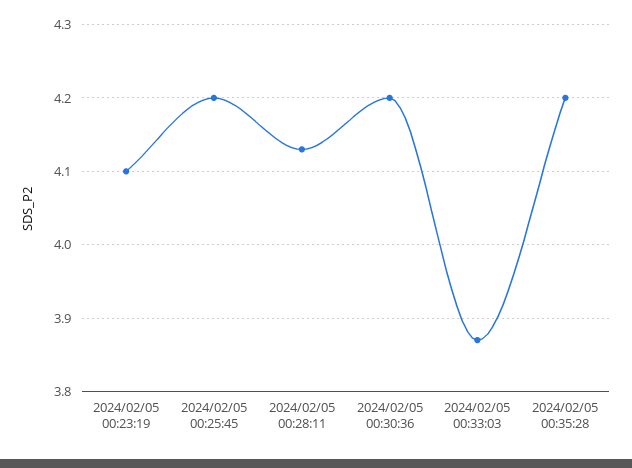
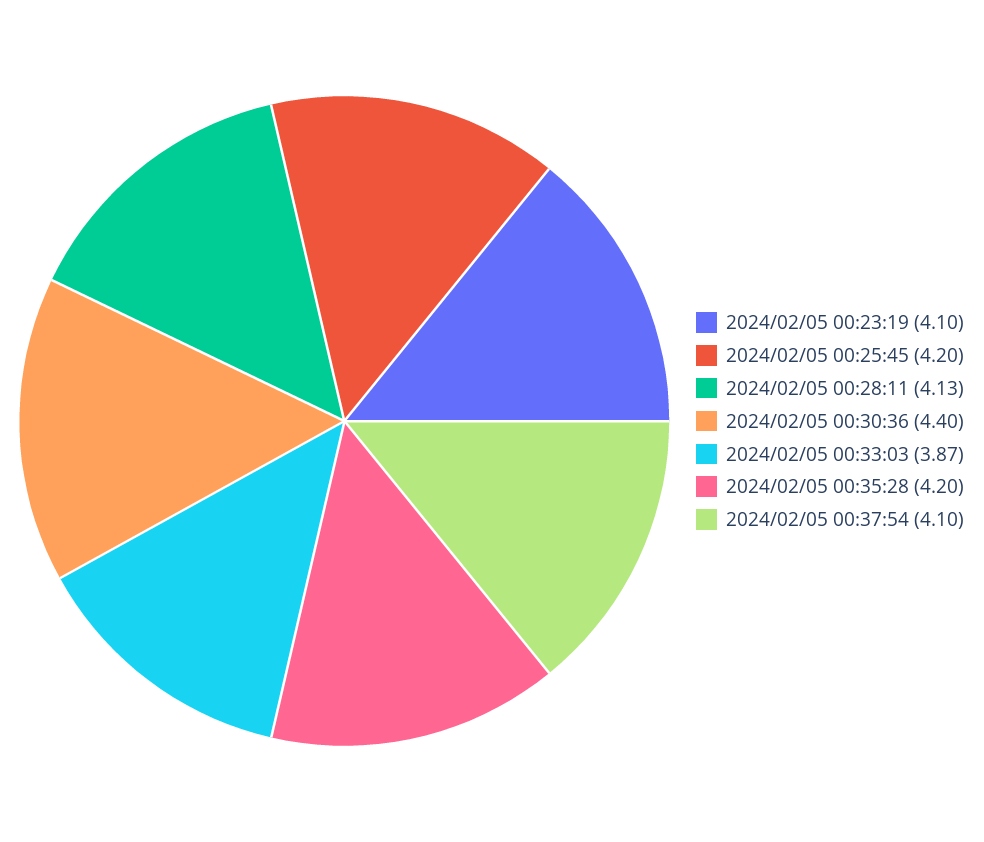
2024/02/05 00:30:36: 4.2 -> 4.4
2024/02/05 00:37:54: none -> 4.1

